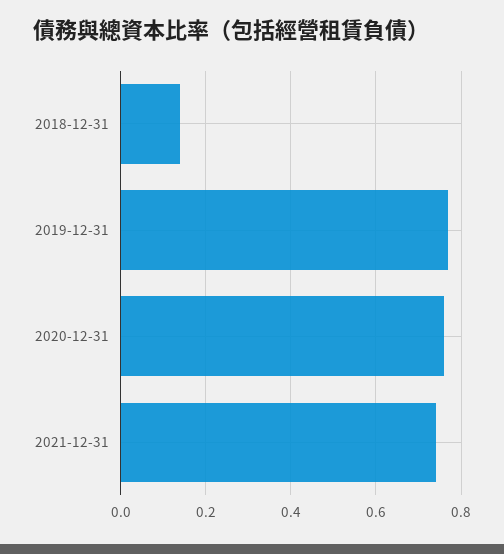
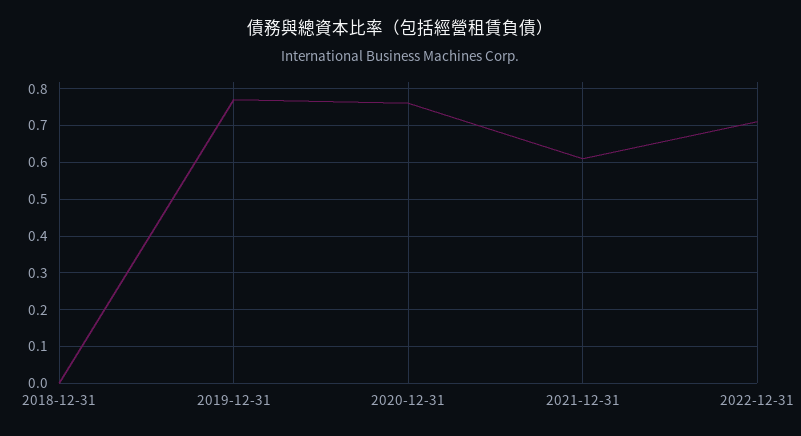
2018-12-31: 0.15 -> 0
2021-12-31: 0.75 -> 0.6
2022-12-31: none -> 0.7

